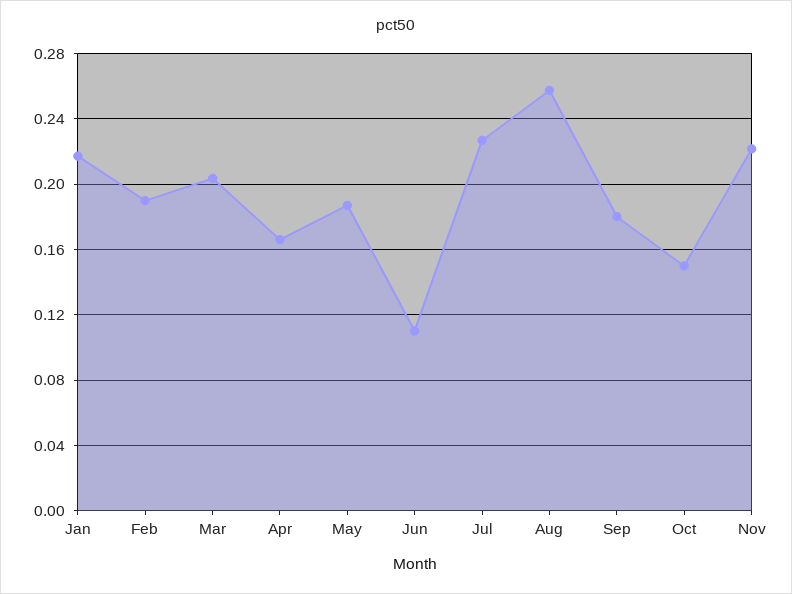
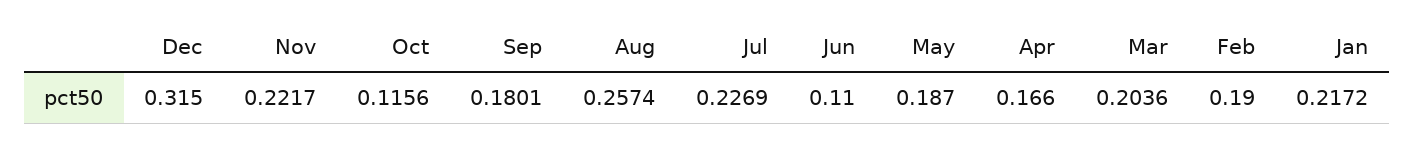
Oct: 0.15 -> 0.1156
Dec: none -> 0.315

